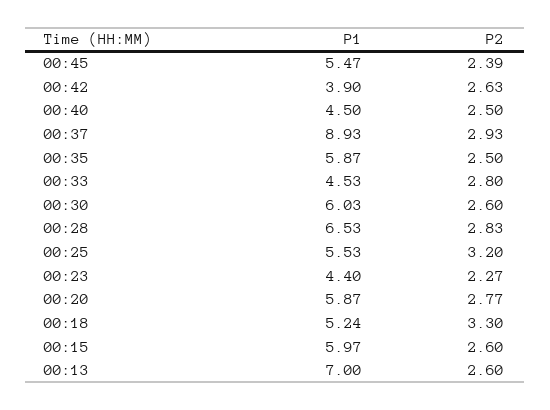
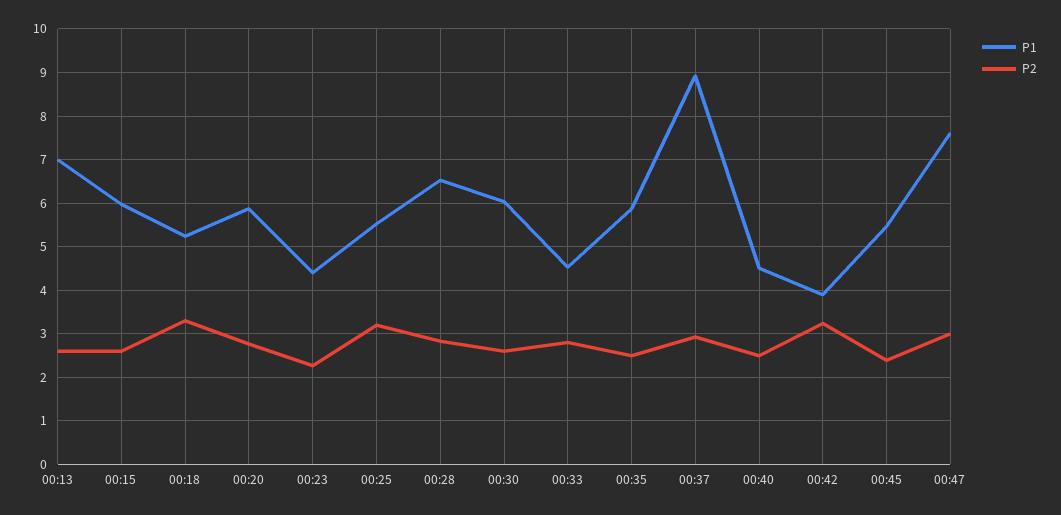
P2, 00:42: 2.63 -> 3.2
P1, 00:47: none -> 7.6
P2, 00:47: none -> 3

